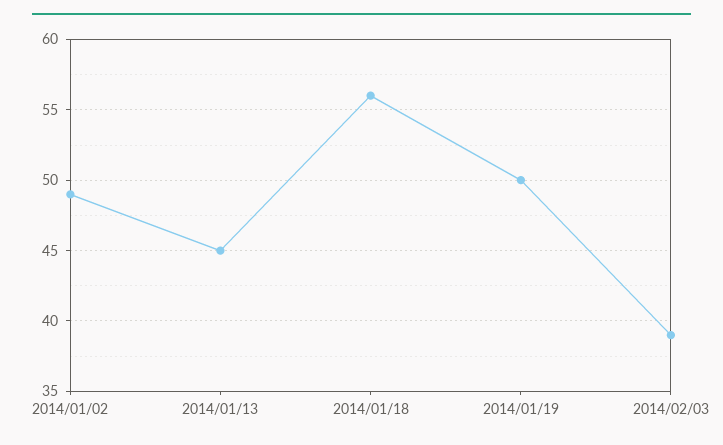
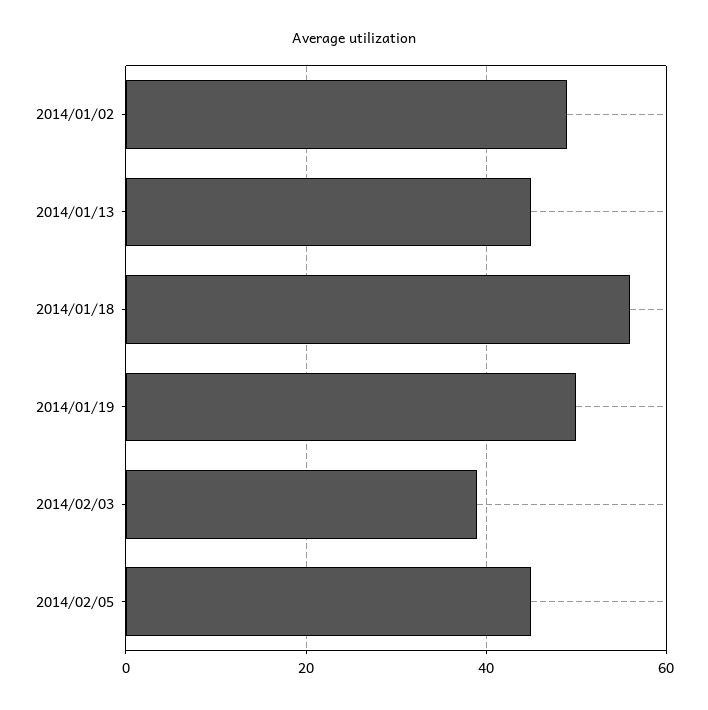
2014/02/05: none -> 45

